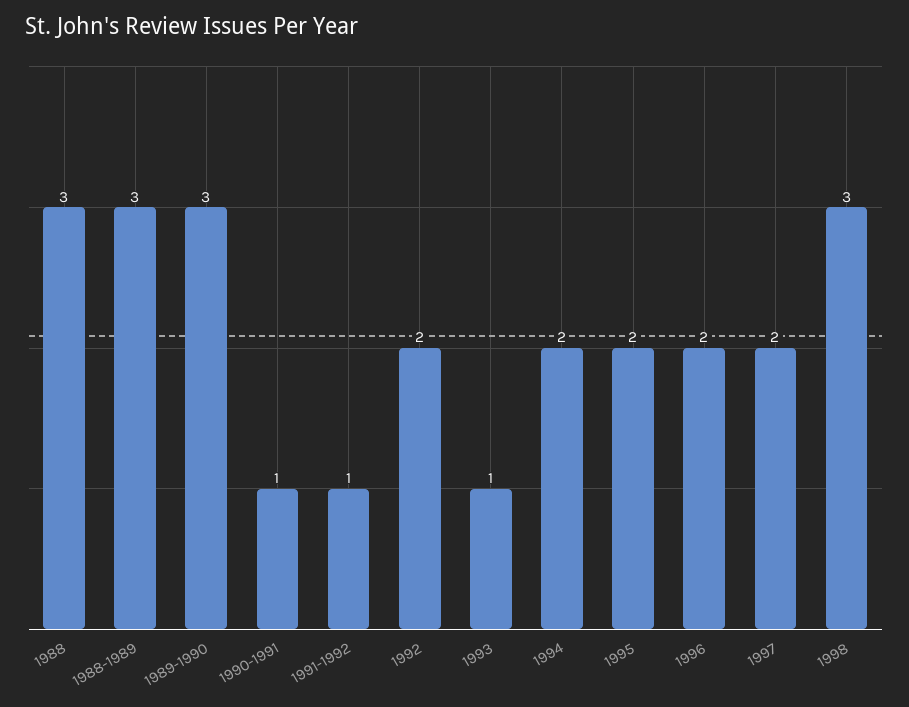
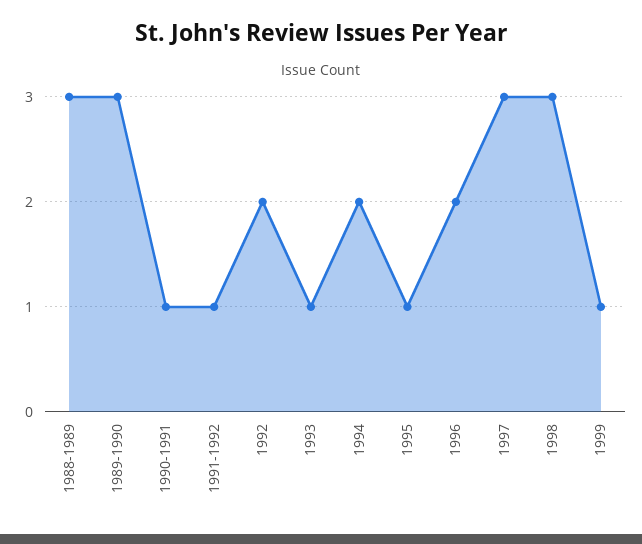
1988: 3 -> none
1995: 2 -> 1
1997: 2 -> 3
1999: none -> 1

